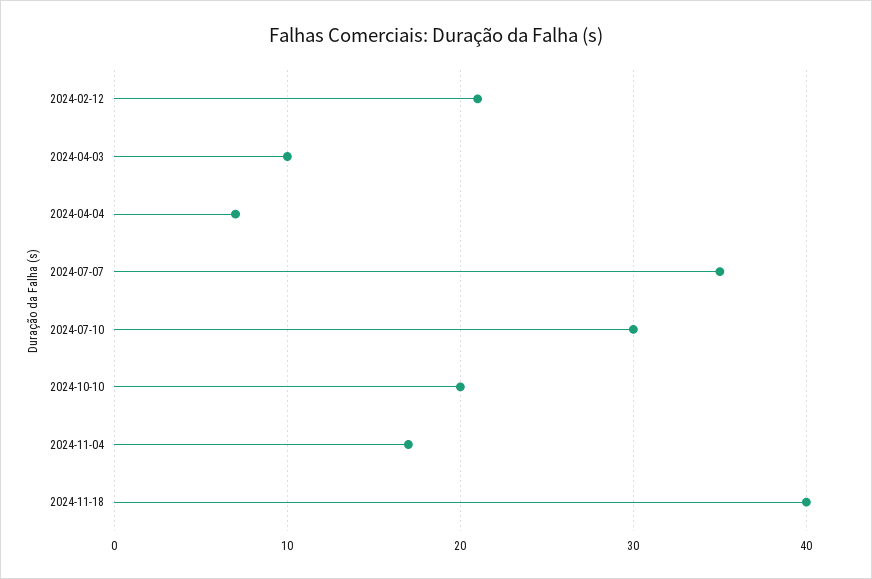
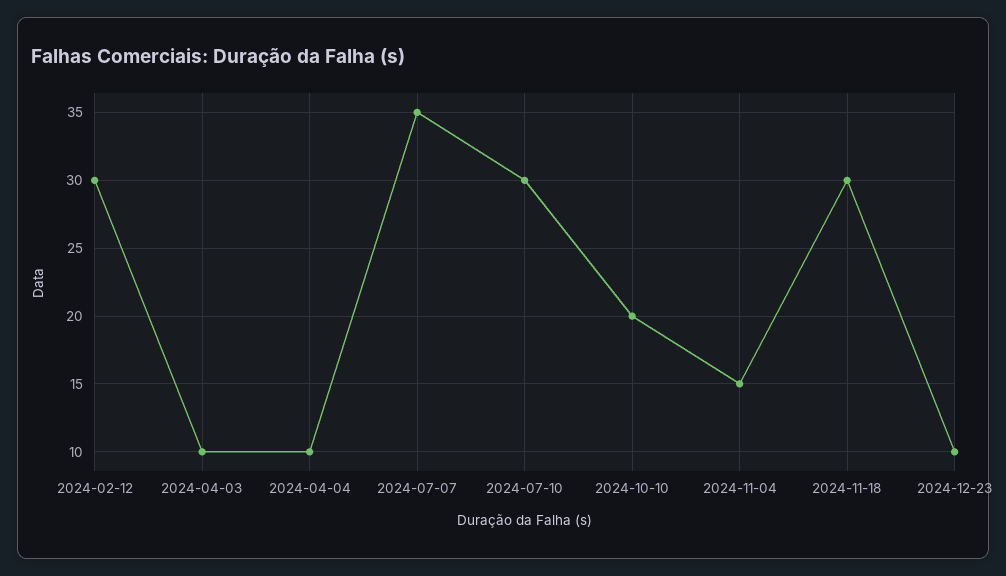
2024-02-12: 21 -> 30
2024-04-04: 7 -> 10
2024-11-04: 17 -> 15
2024-11-18: 40 -> 30
2024-12-23: none -> 10

